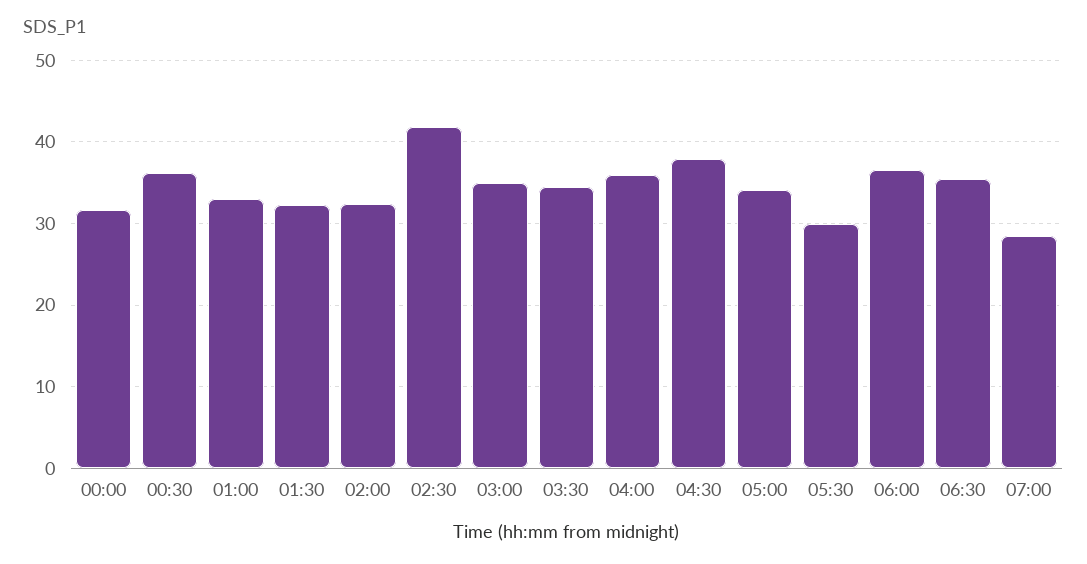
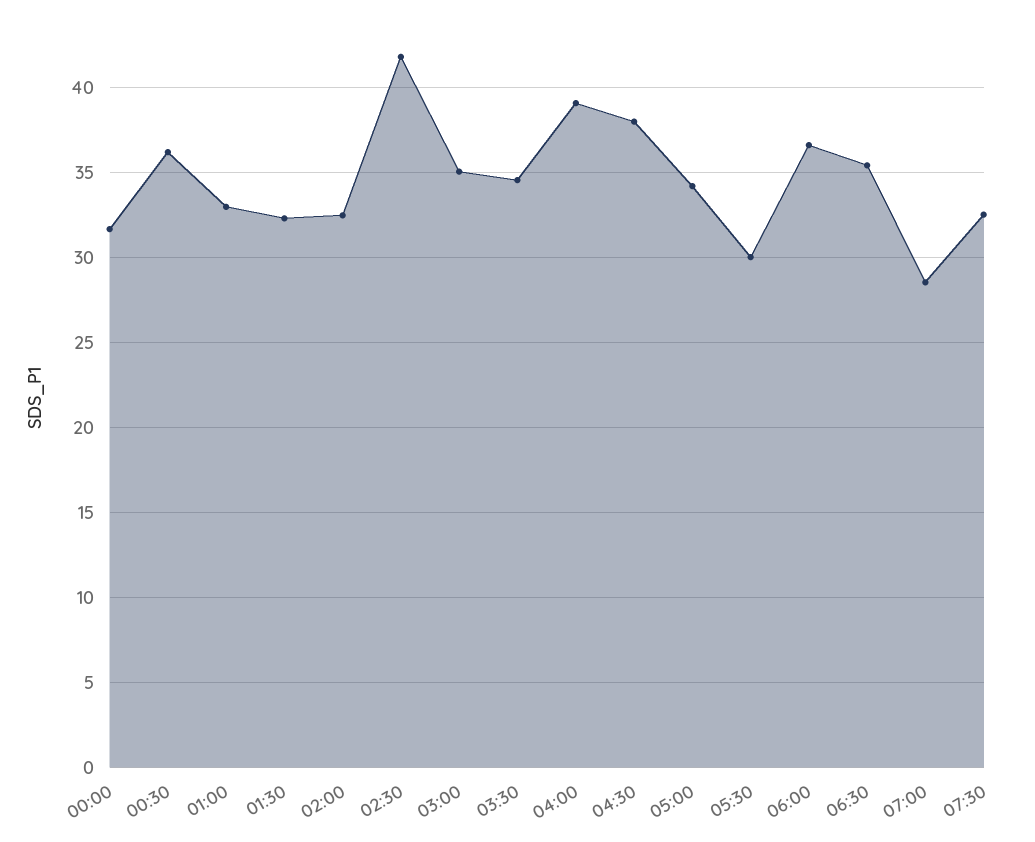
04:00: 36 -> 39
07:30: none -> 32.5

